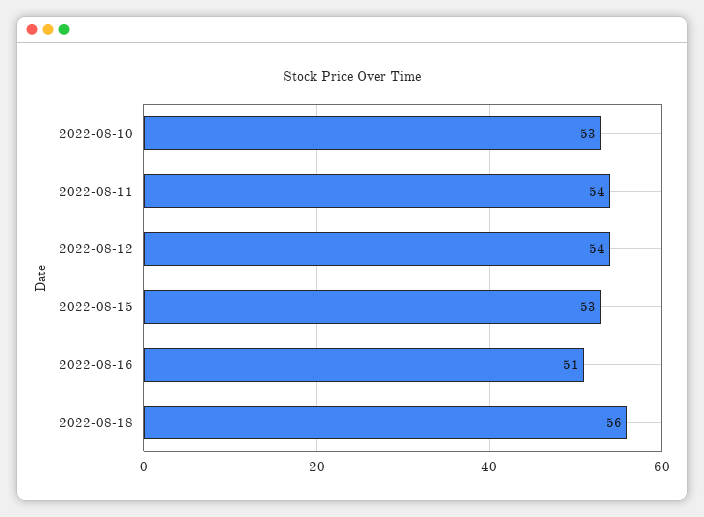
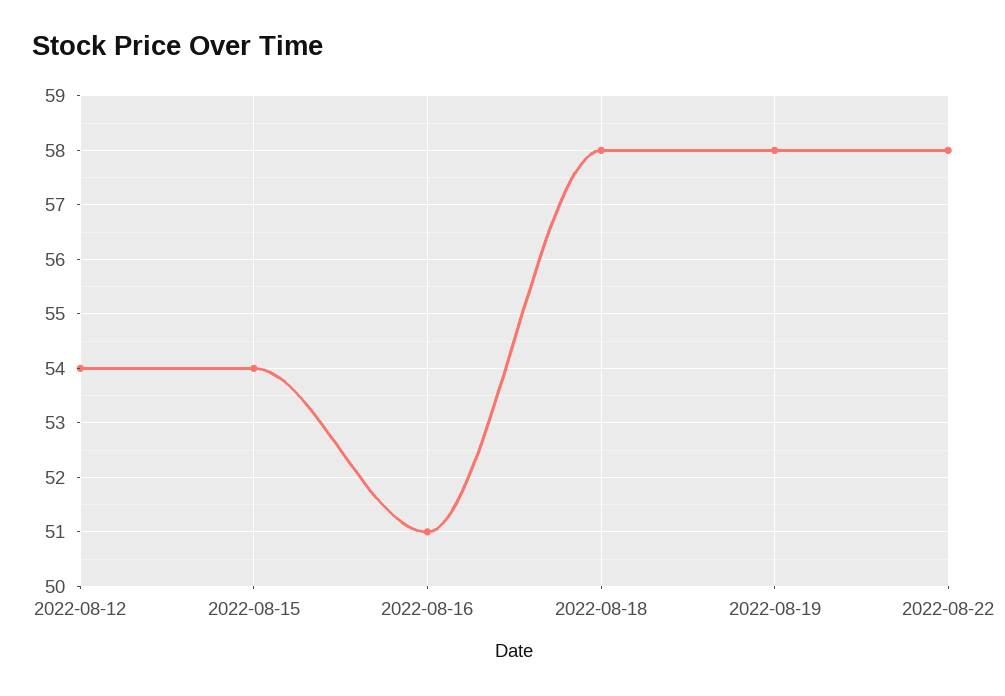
2022-08-10: 53 -> none
2022-08-11: 54 -> none
2022-08-15: 53 -> 54
2022-08-18: 56 -> 58
2022-08-19: none -> 58
2022-08-22: none -> 58

